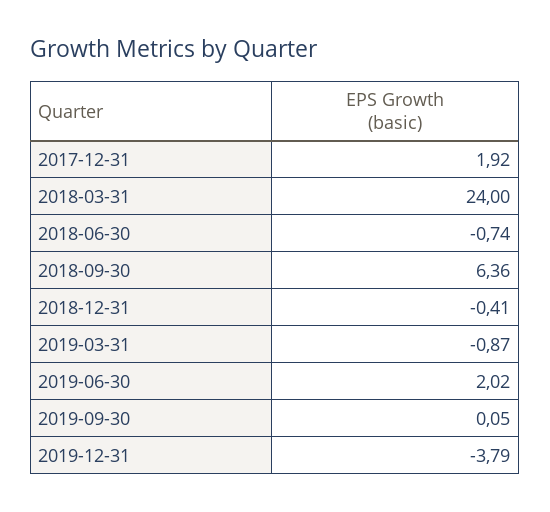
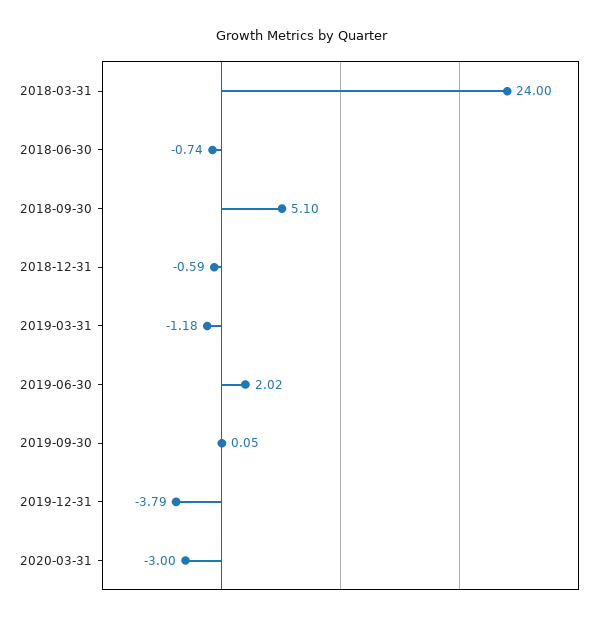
2017-12-31: 1.92 -> none
2018-09-30: 6.36 -> 5.1
2018-12-31: -0.41 -> -0.59
2019-03-31: -0.87 -> -1.18
2020-03-31: none -> -3

